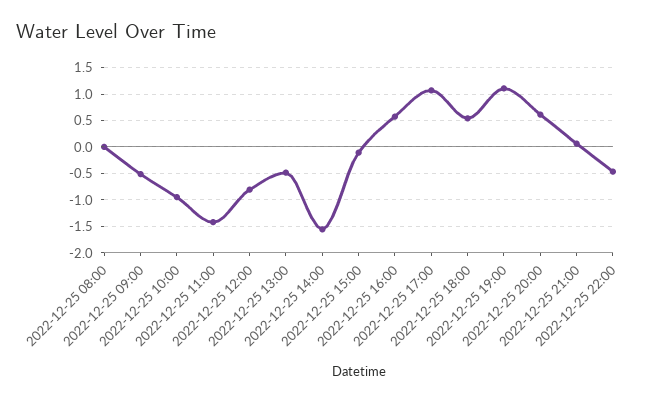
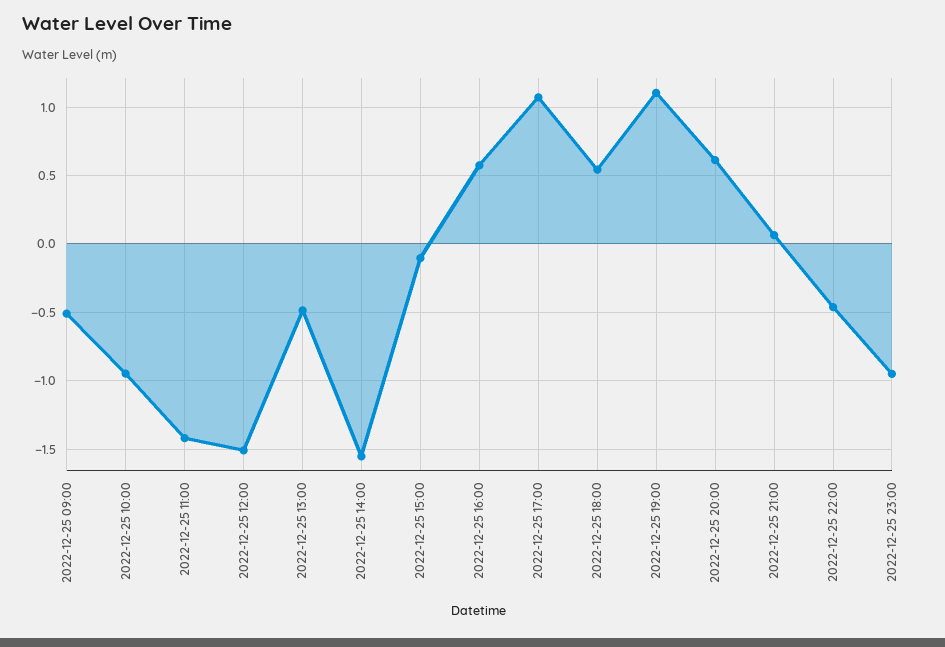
2022-12-25 08:00: 0 -> none
2022-12-25 12:00: -0.75 -> -1.5
2022-12-25 23:00: none -> -0.95

